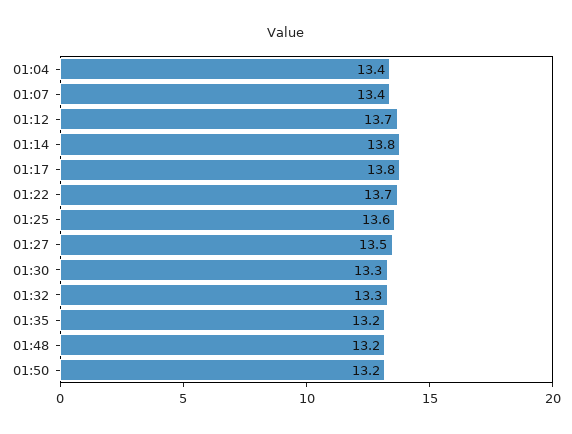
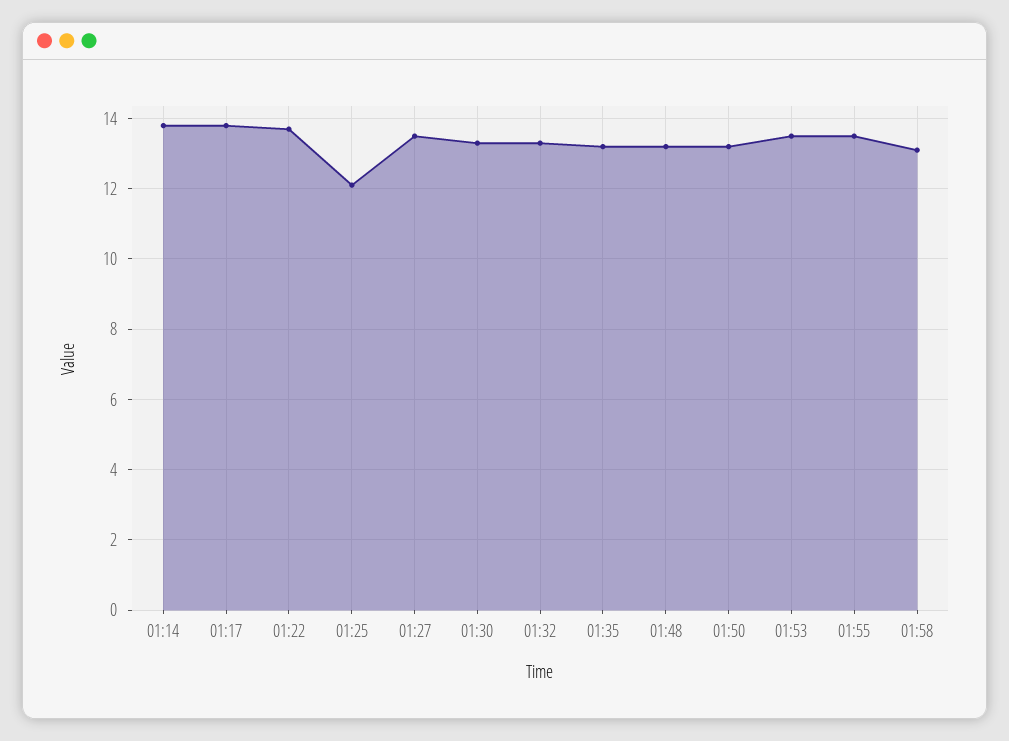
01:04: 13.4 -> none
01:07: 13.4 -> none
01:12: 13.7 -> none
01:25: 13.6 -> 12
01:53: none -> 13.5
01:55: none -> 13.5
01:58: none -> 13

